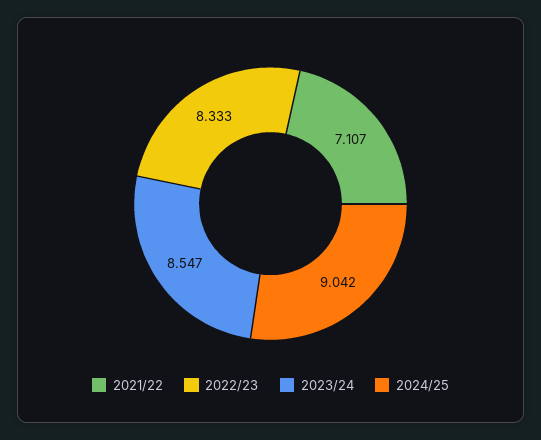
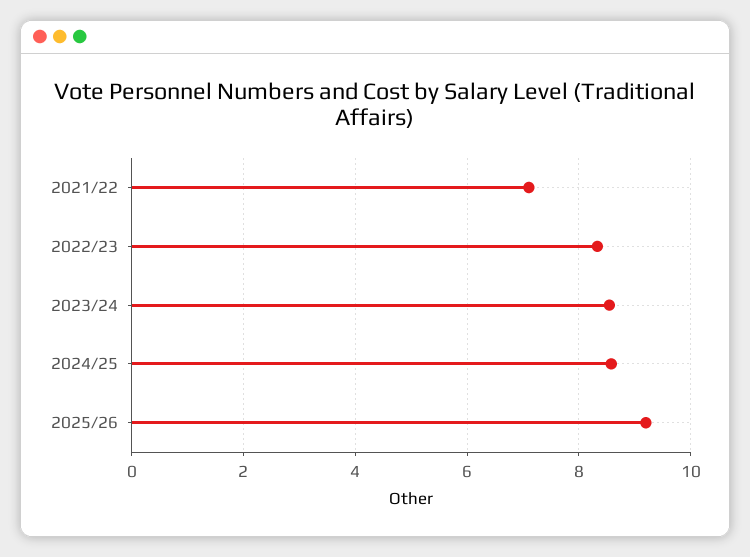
2024/25: 9.042 -> 8.6
2025/26: none -> 9.2

